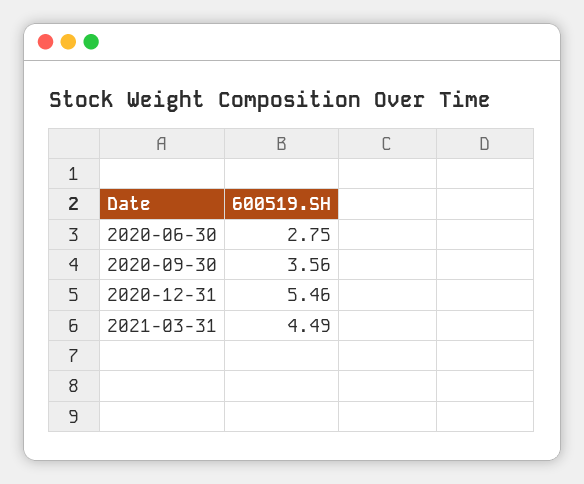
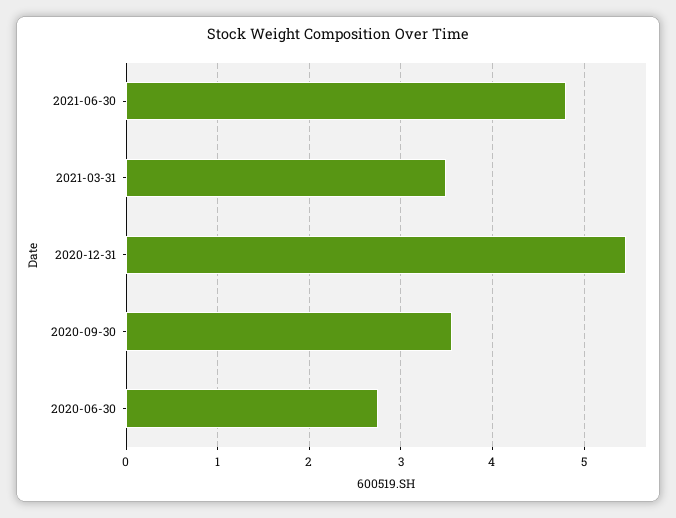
2021-03-31: 4.49 -> 3.5
2021-06-30: none -> 4.8

